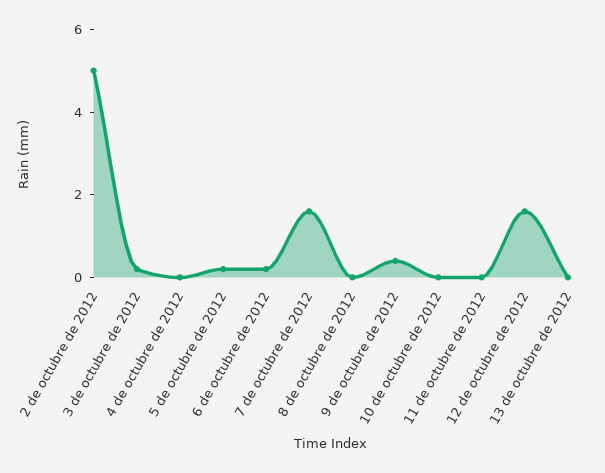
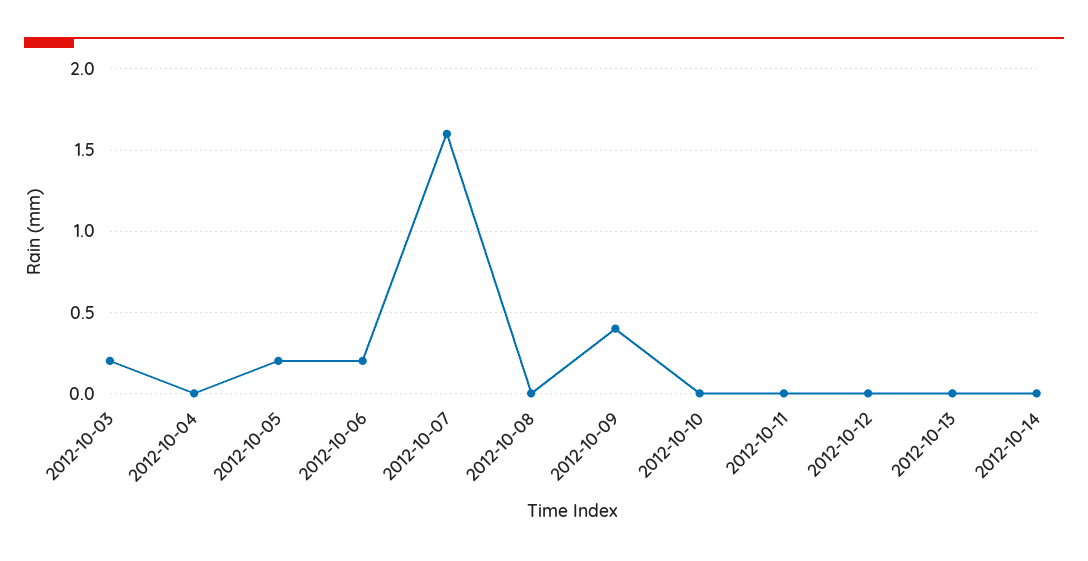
2 de octubre de 2012: 5 -> none
12 de octubre de 2012: 1.5 -> 0
2012-10-14: none -> 0

